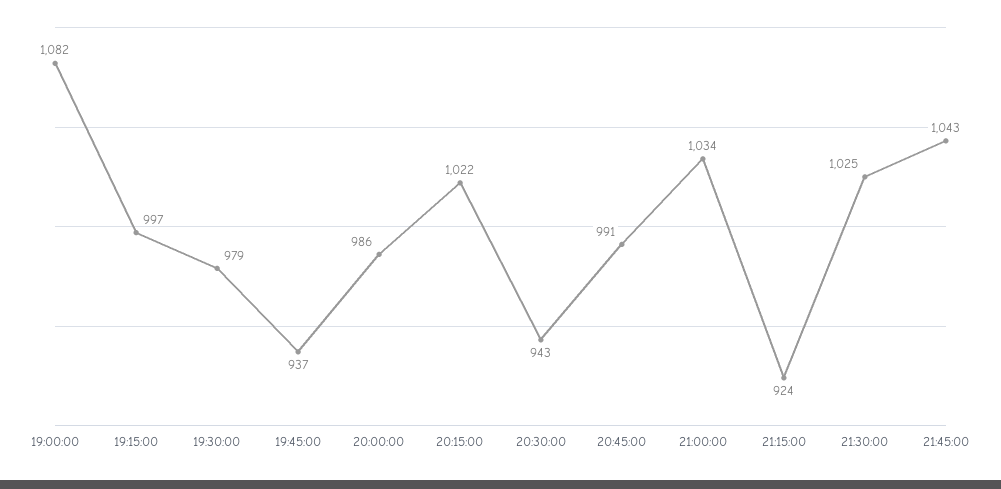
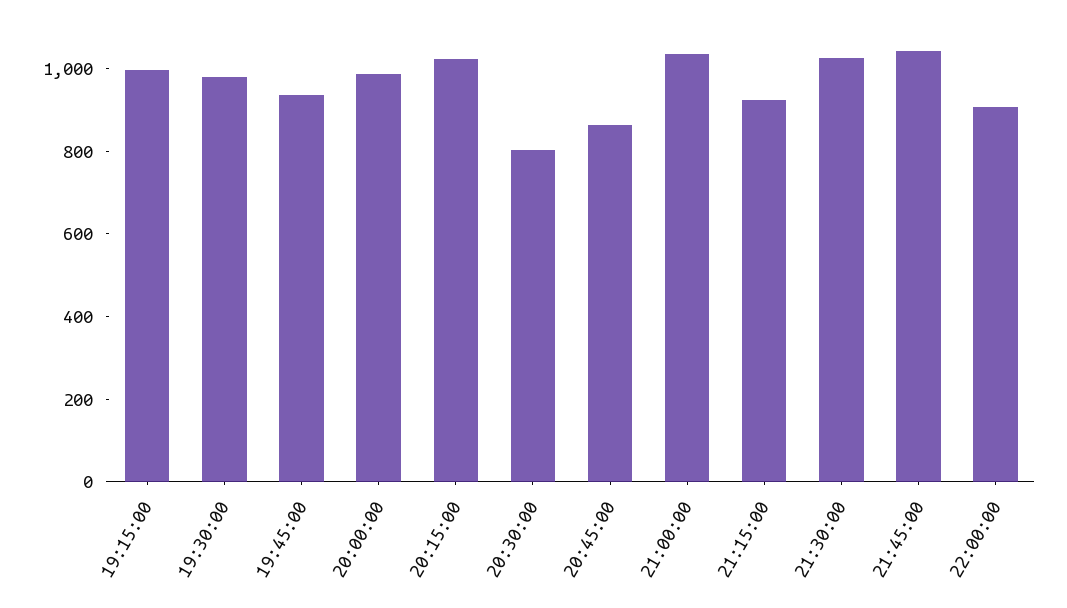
19:00:00: 1082 -> none
20:30:00: 943 -> 800
20:45:00: 991 -> 850
22:00:00: none -> 900

